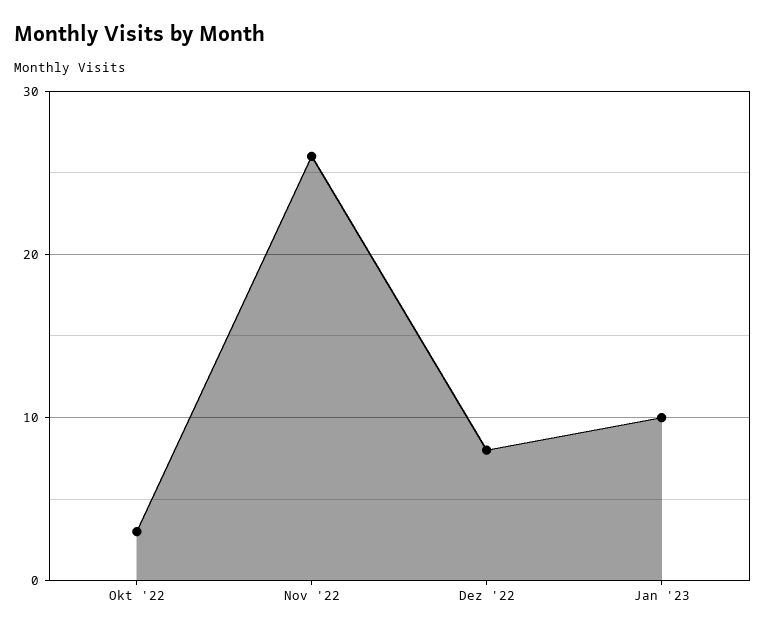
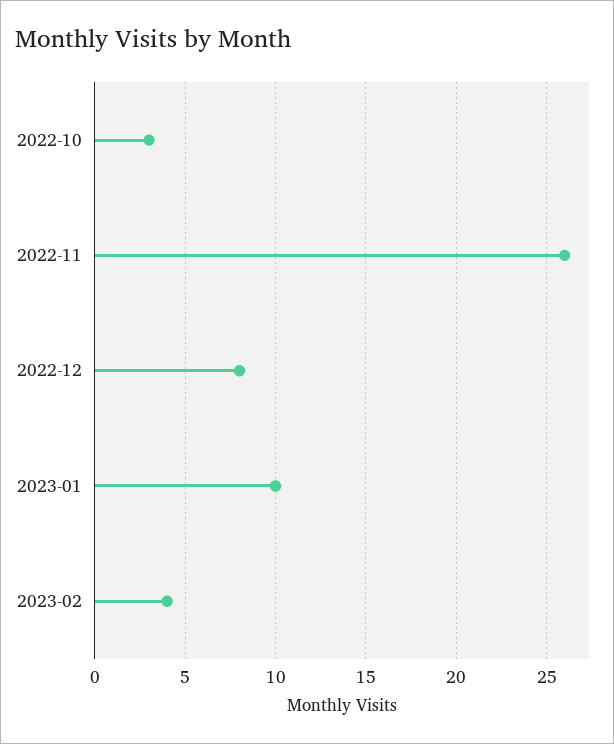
2023-02: none -> 4

